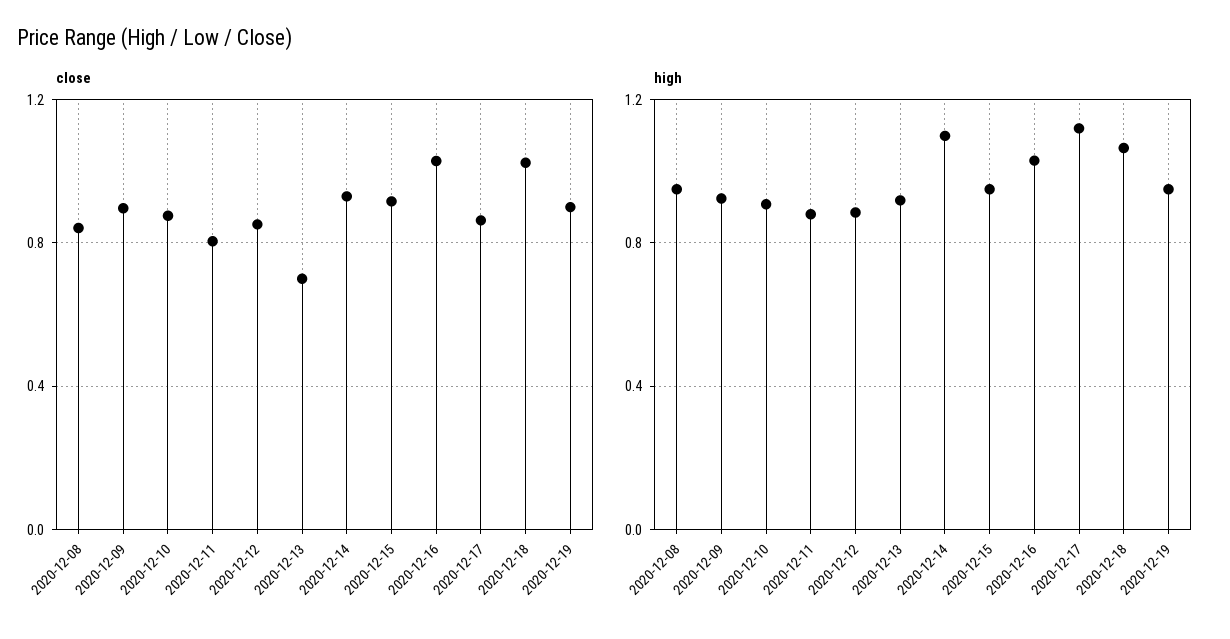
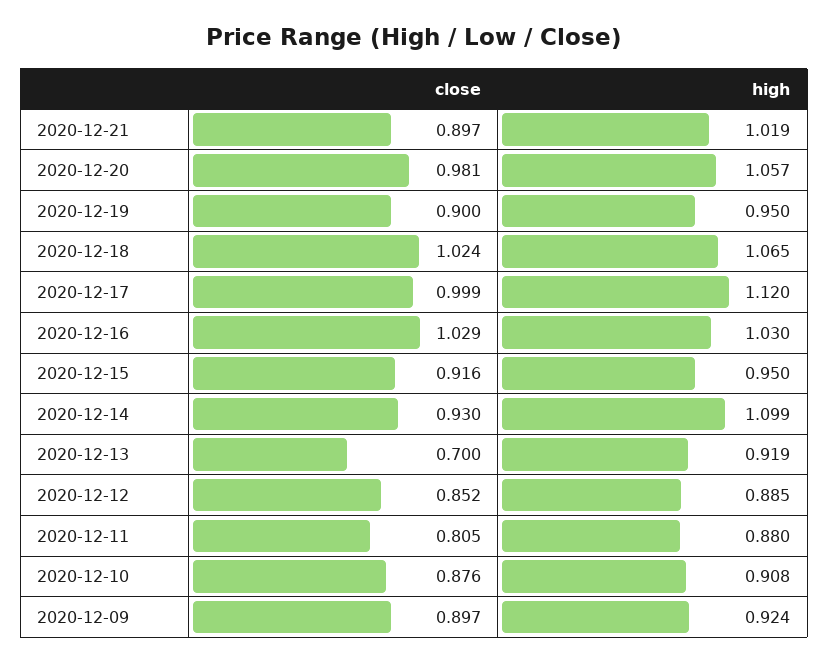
close, 2020-12-08: 0.85 -> none
close, 2020-12-17: 0.85 -> 0.999
high, 2020-12-08: 0.95 -> none
close, 2020-12-21: none -> 0.897
high, 2020-12-21: none -> 1.019
close, 2020-12-20: none -> 0.981
high, 2020-12-20: none -> 1.057

